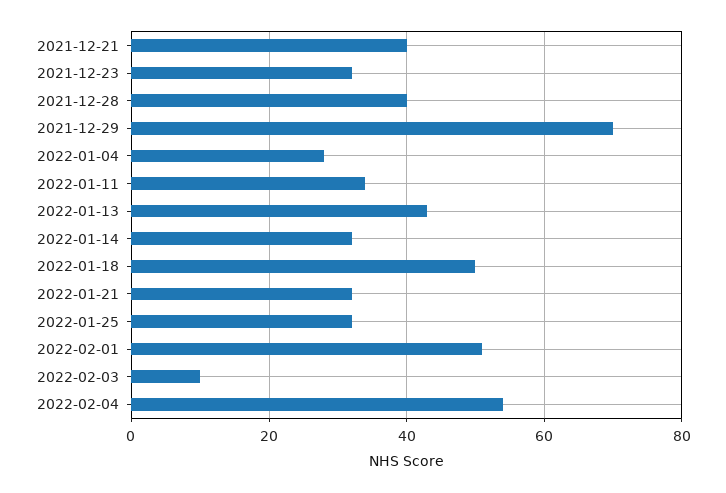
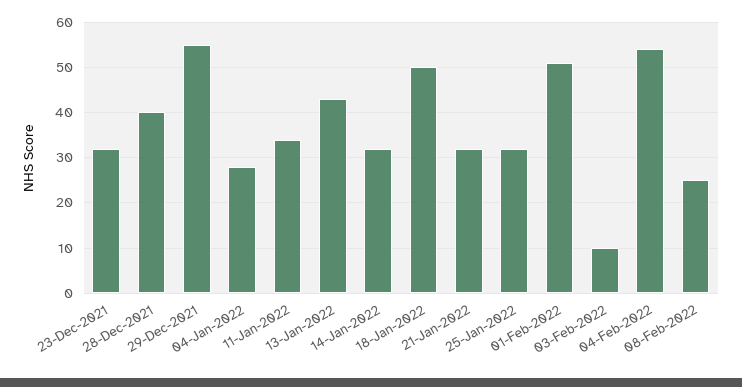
2021-12-21: 40 -> none
2021-12-29: 70 -> 55
08-Feb-2022: none -> 25

